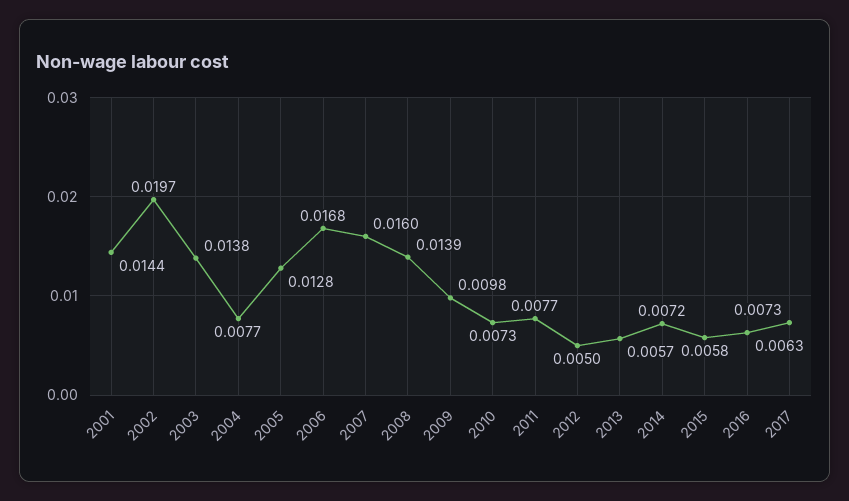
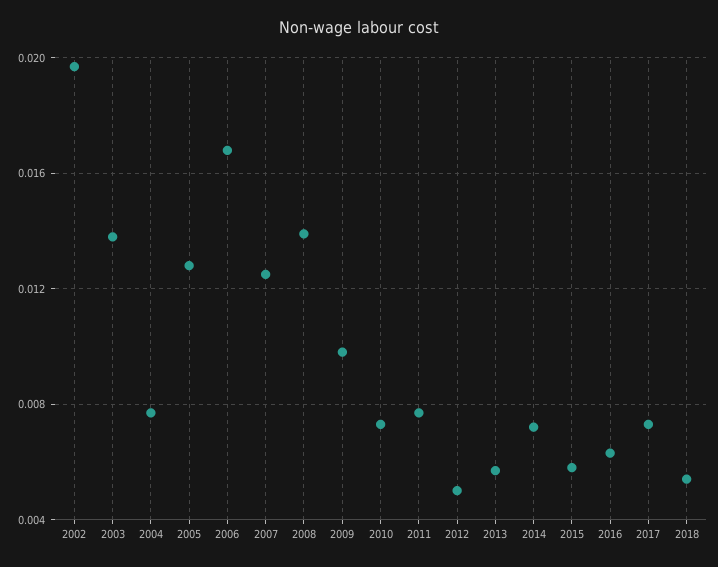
2001: 0.0144 -> none
2007: 0.016 -> 0.0125
2018: none -> 0.0055

